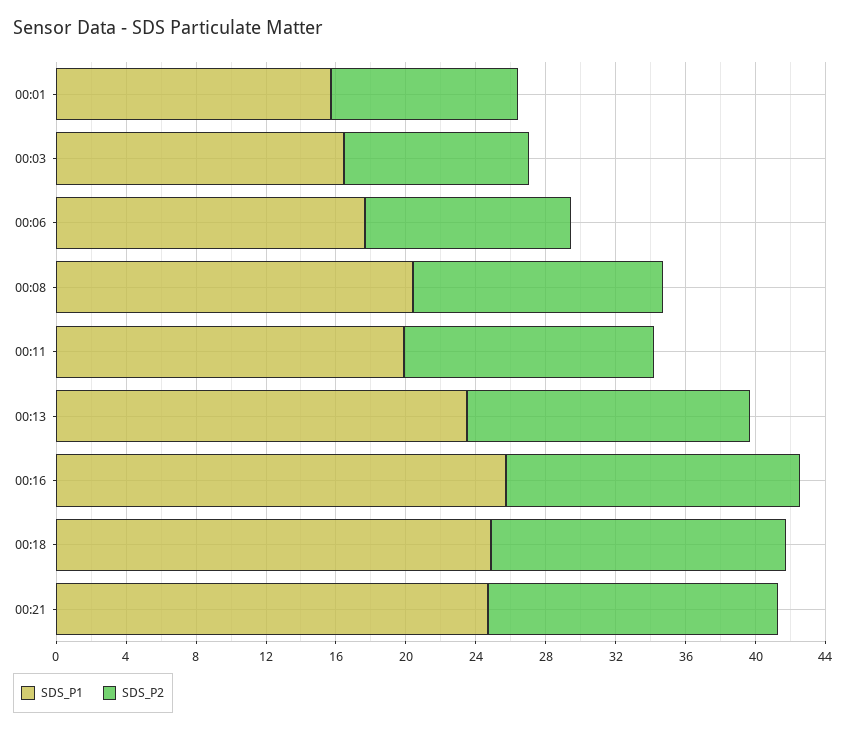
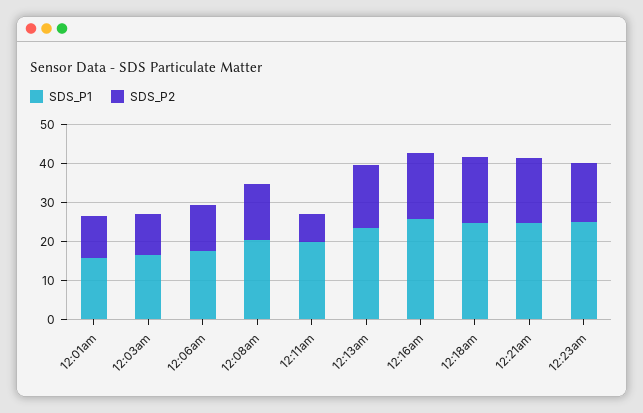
SDS_P2, 00:11: 14 -> 7.5
SDS_P1, 12:23am: none -> 25
SDS_P2, 12:23am: none -> 15

